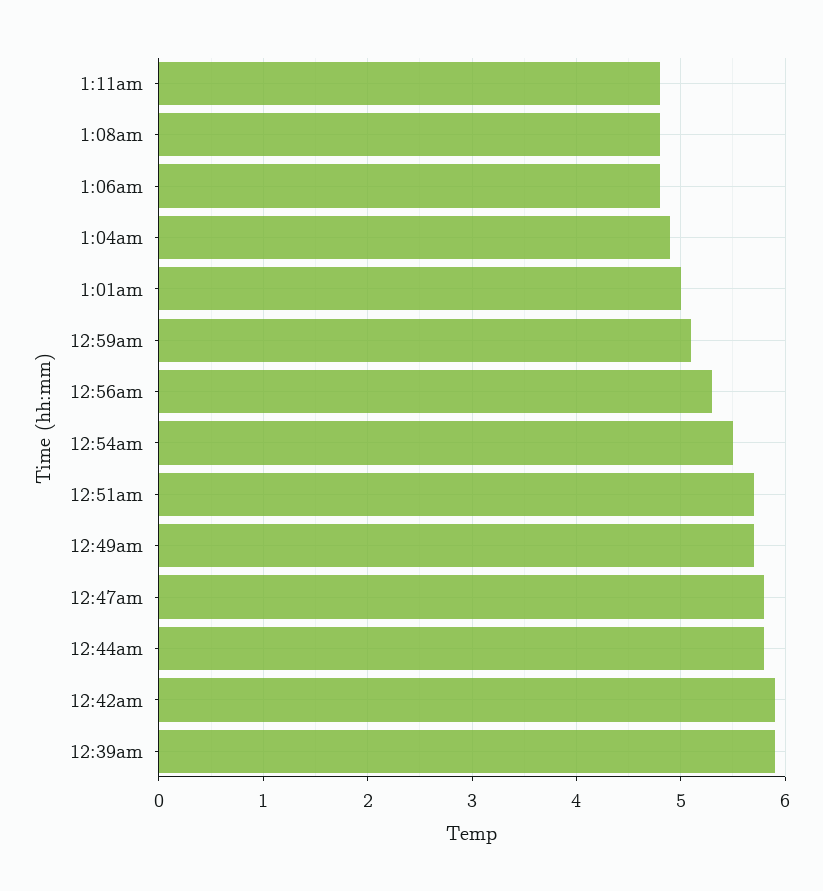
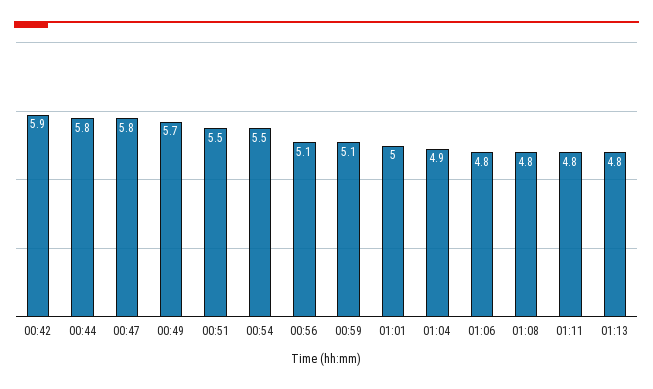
12:56am: 5.3 -> 5.1
12:51am: 5.7 -> 5.5
12:39am: 5.9 -> none
01:13: none -> 4.8

